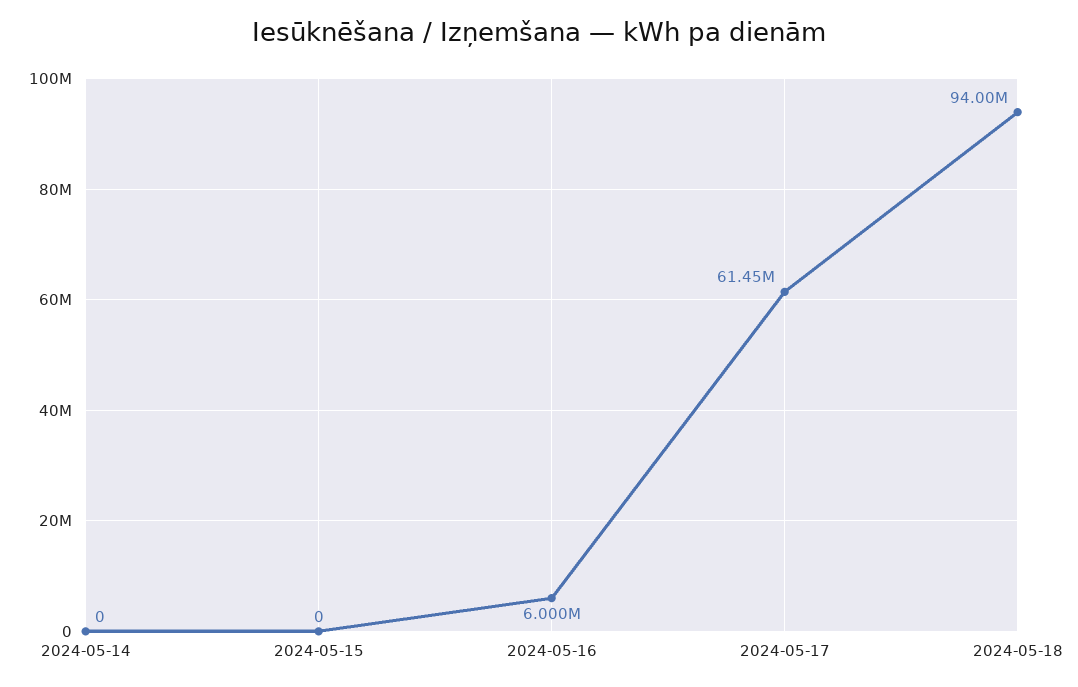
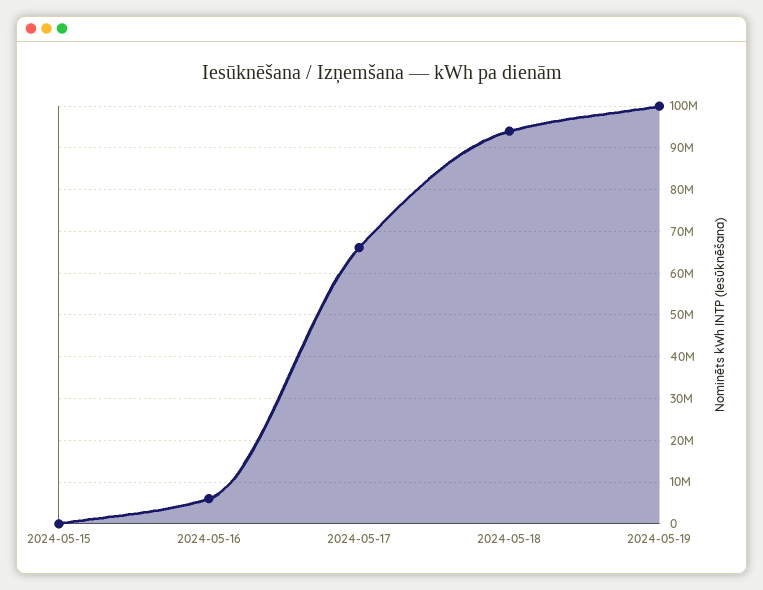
2024-05-14: 0 -> none
2024-05-17: 61450000 -> 66000000
2024-05-19: none -> 100000000

